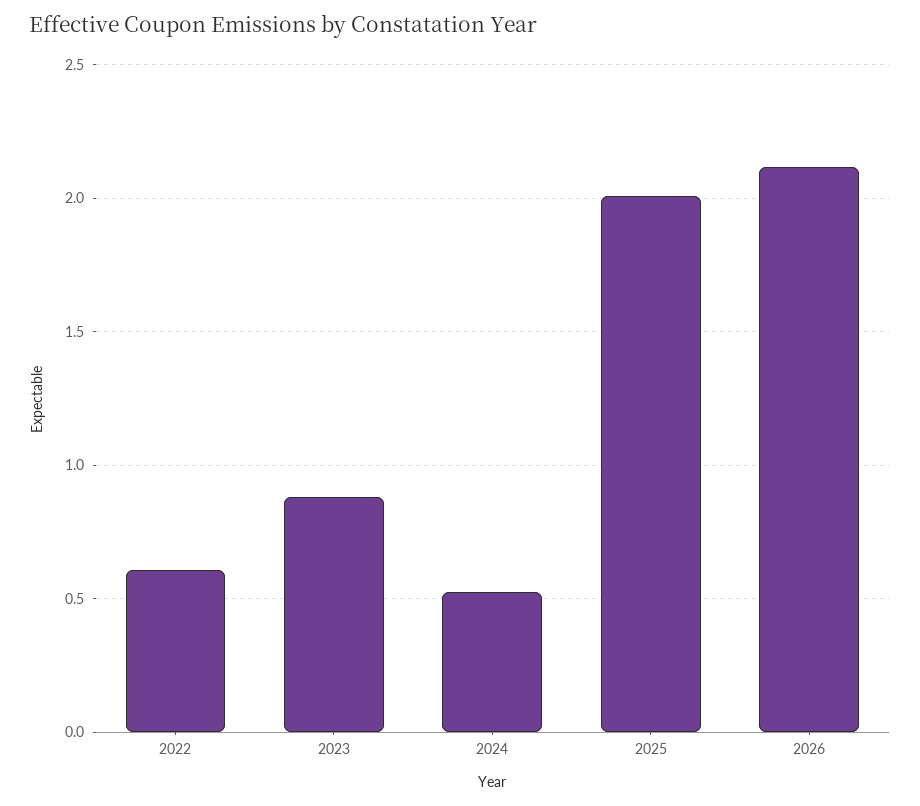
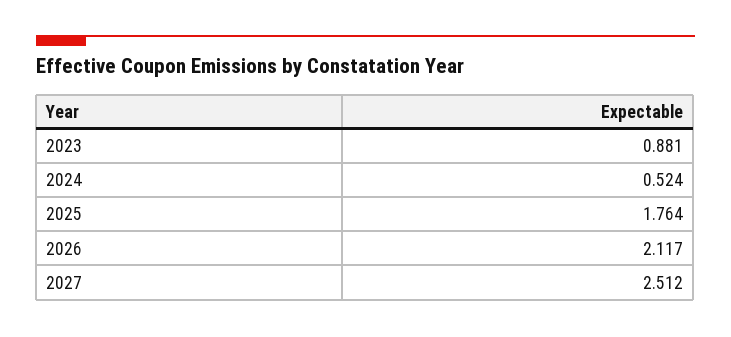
2022: 0.6 -> none
2025: 2 -> 1.764
2027: none -> 2.512

